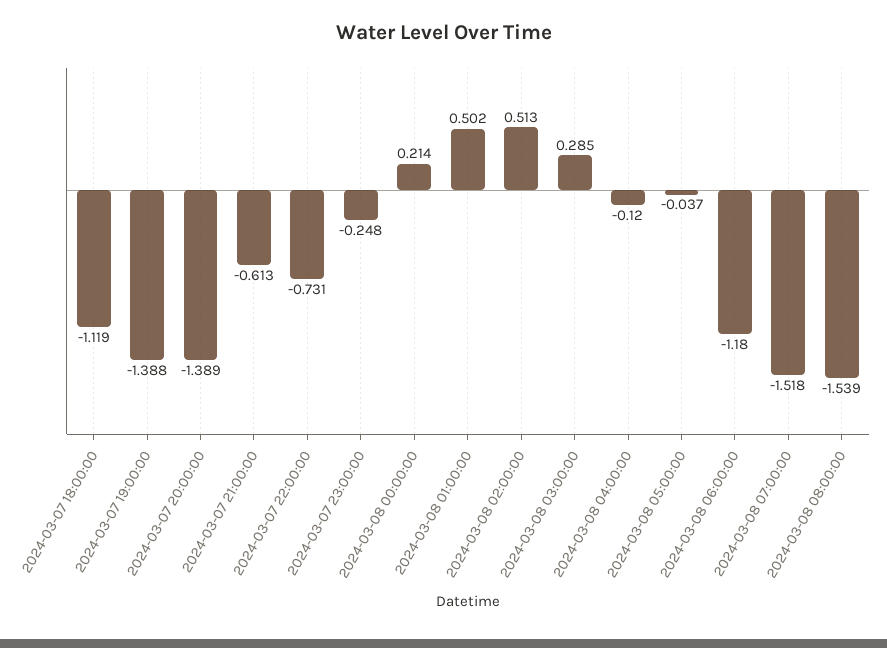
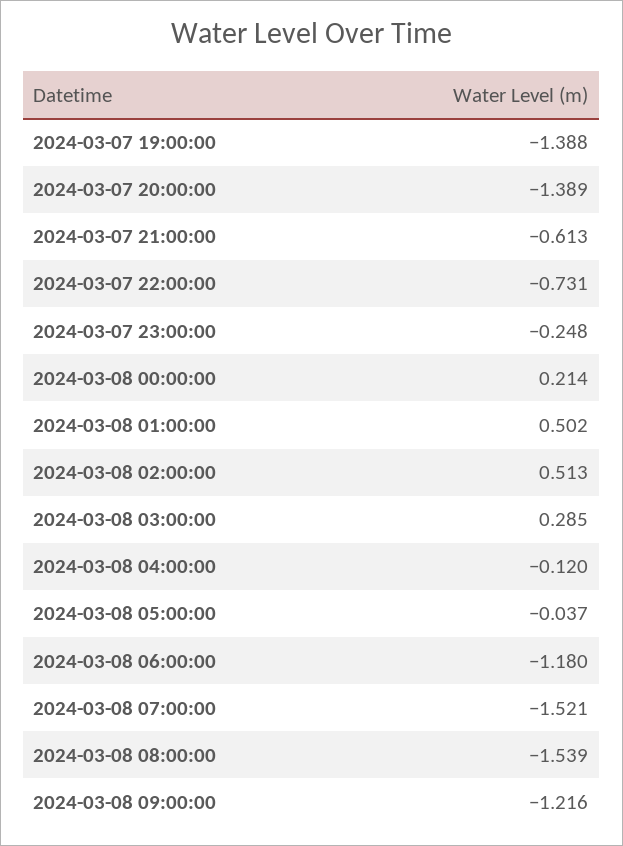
2024-03-07 18:00:00: -1.119 -> none
2024-03-08 07:00:00: -1.518 -> -1.521
2024-03-08 09:00:00: none -> -1.216

